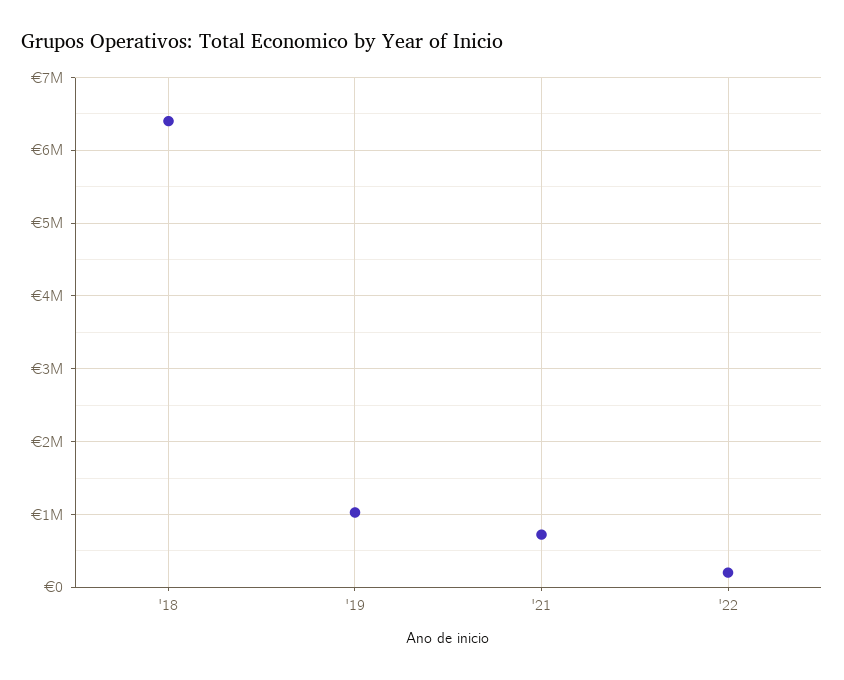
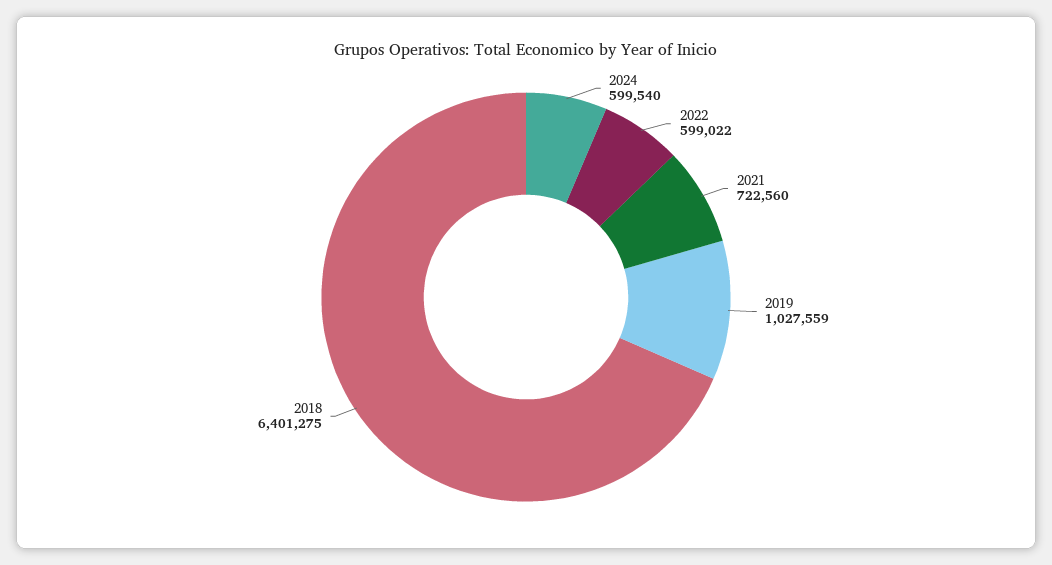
'22: 200000 -> 599022
2024: none -> 599540

